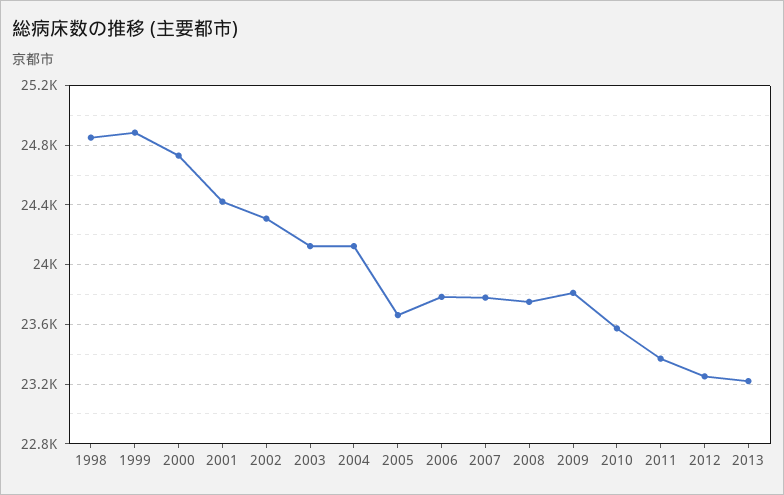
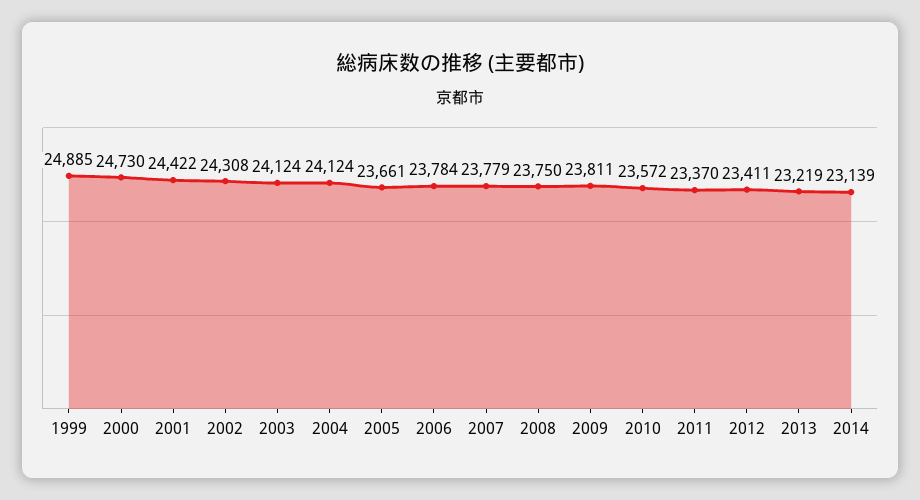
1998: 24850 -> none
2012: 23250 -> 23411
2014: none -> 23139

